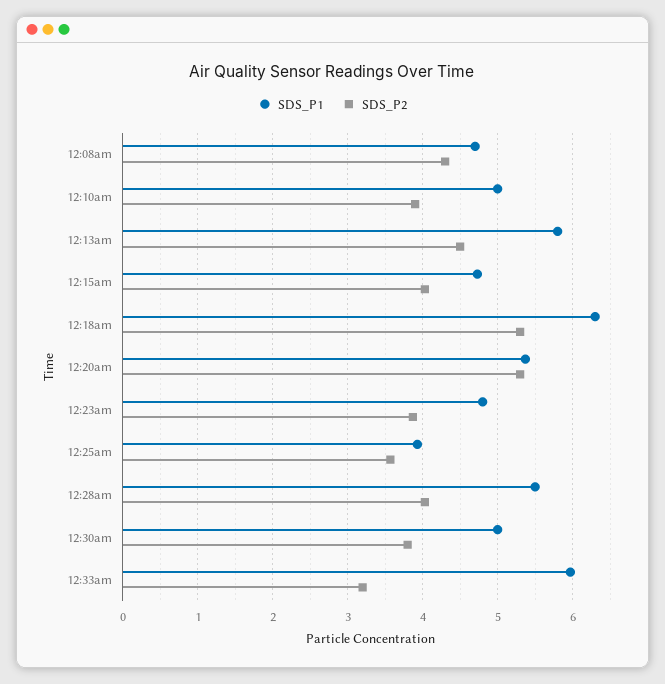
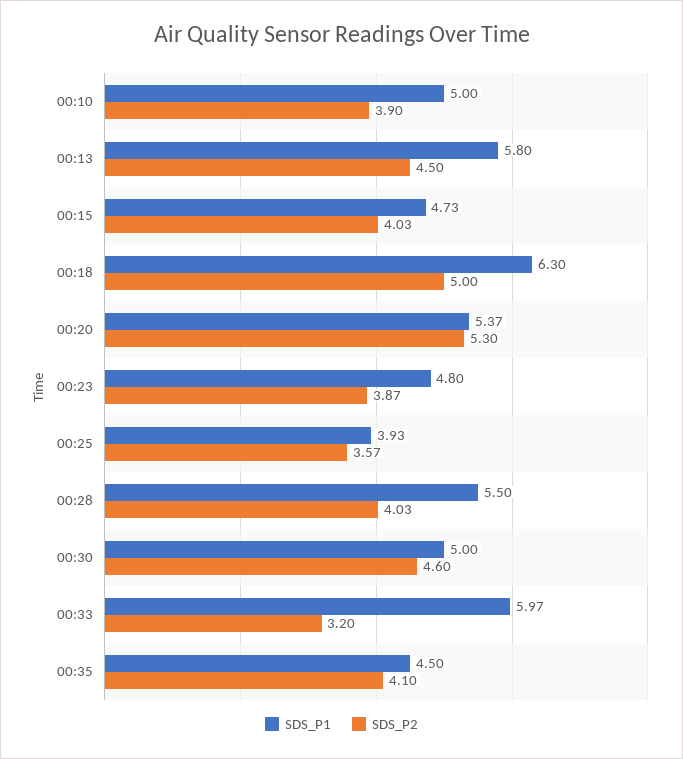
SDS_P1, 12:08am: 4.7 -> none
SDS_P2, 12:08am: 4.3 -> none
SDS_P2, 12:18am: 5.3 -> 5
SDS_P2, 12:30am: 3.8 -> 4.6
SDS_P1, 00:35: none -> 4.5
SDS_P2, 00:35: none -> 4.1

